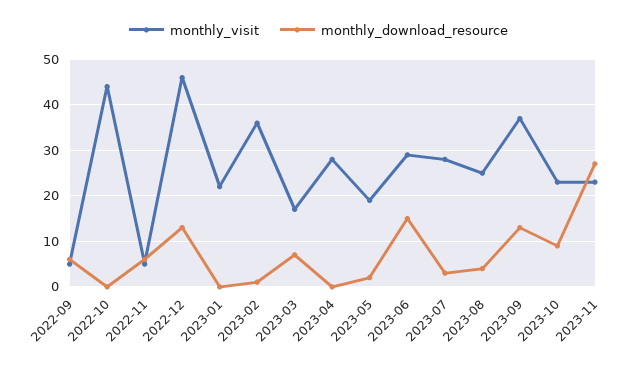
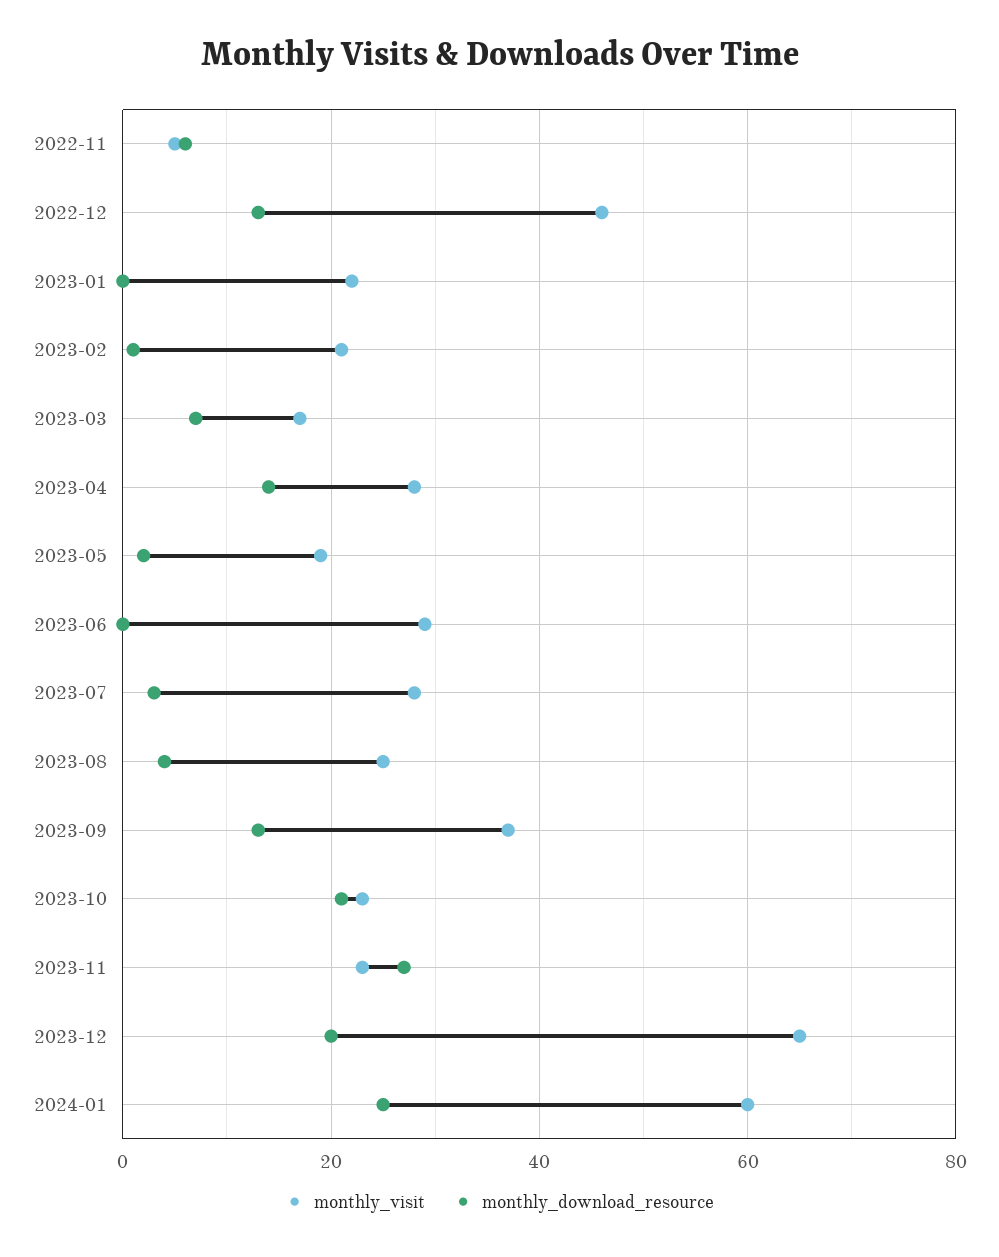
monthly_visit, 2022-09: 5 -> none
monthly_download_resource, 2022-09: 5 -> none
monthly_visit, 2022-10: 45 -> none
monthly_download_resource, 2022-10: 0 -> none
monthly_visit, 2023-02: 35 -> 20
monthly_download_resource, 2023-04: 0 -> 15
monthly_download_resource, 2023-06: 15 -> 0
monthly_download_resource, 2023-10: 10 -> 20
monthly_visit, 2023-12: none -> 65
monthly_download_resource, 2023-12: none -> 20
monthly_visit, 2024-01: none -> 60
monthly_download_resource, 2024-01: none -> 25

